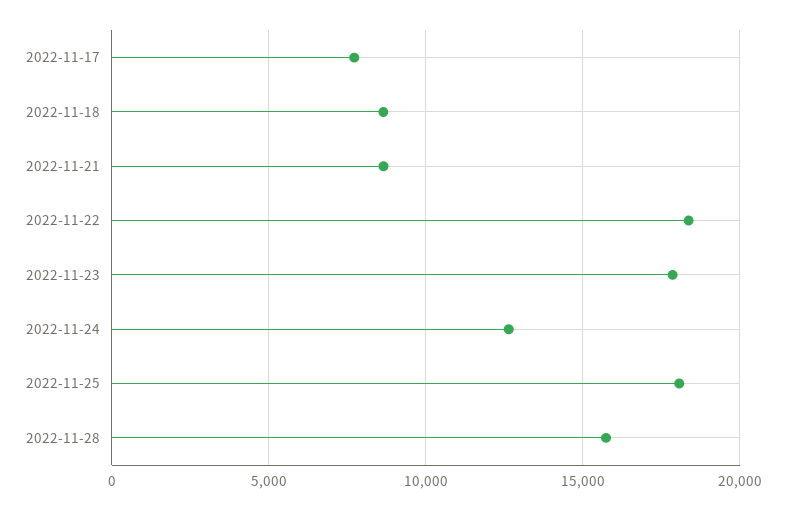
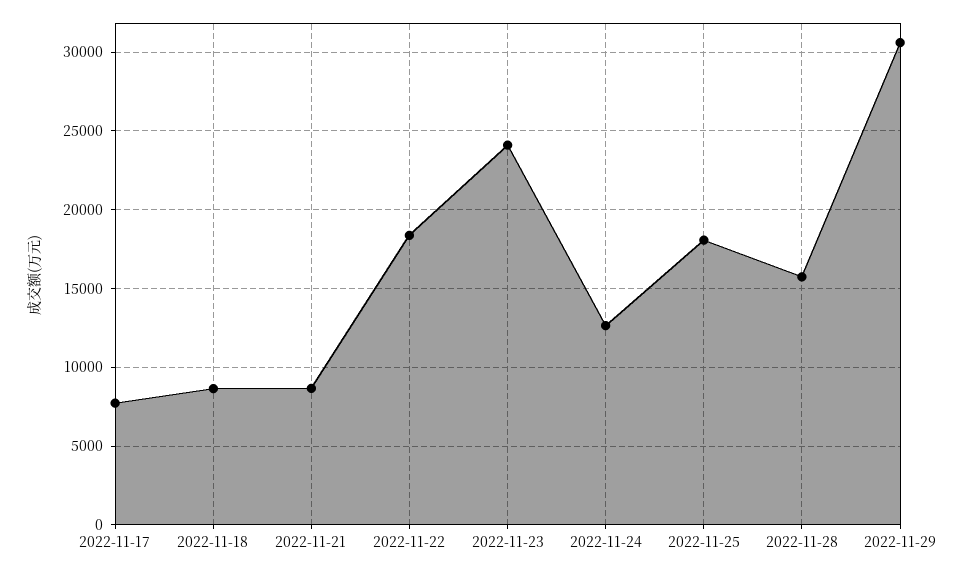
2022-11-23: 18000 -> 24000
2022-11-29: none -> 30500

